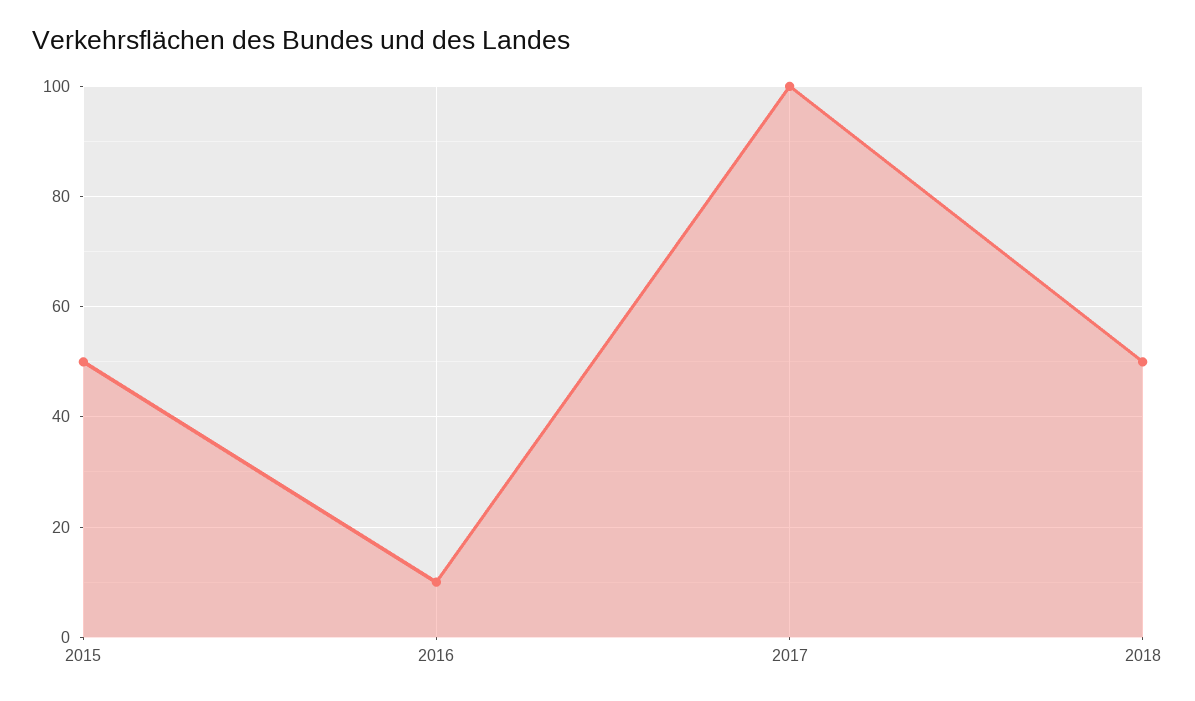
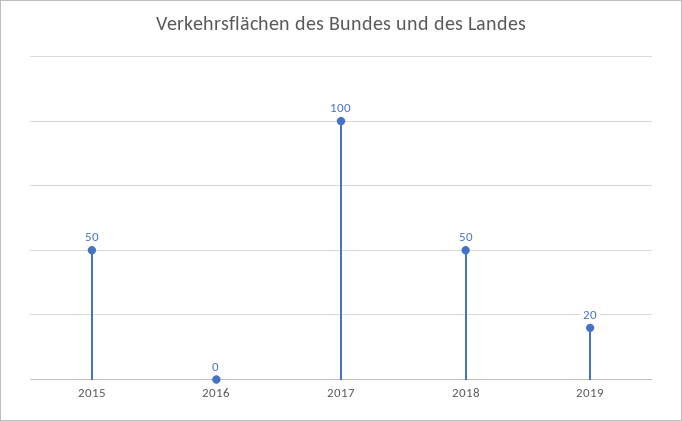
2016: 10 -> 0
2019: none -> 20

